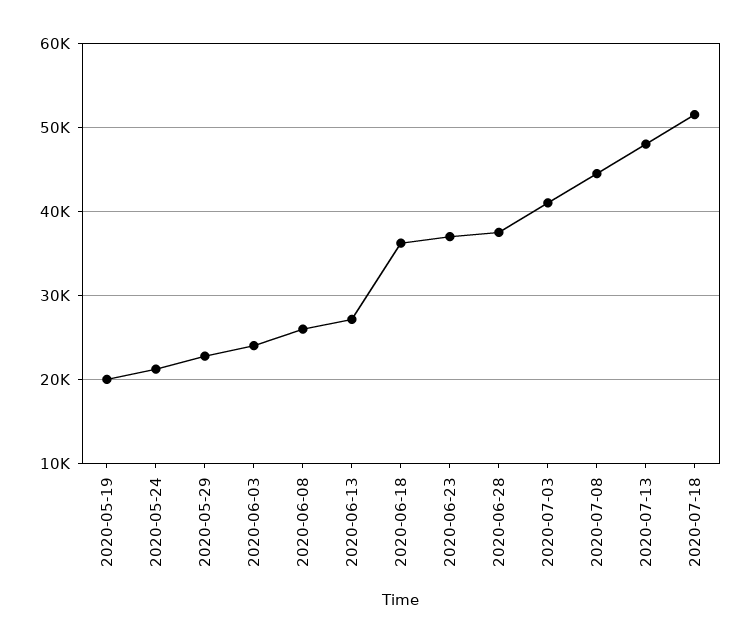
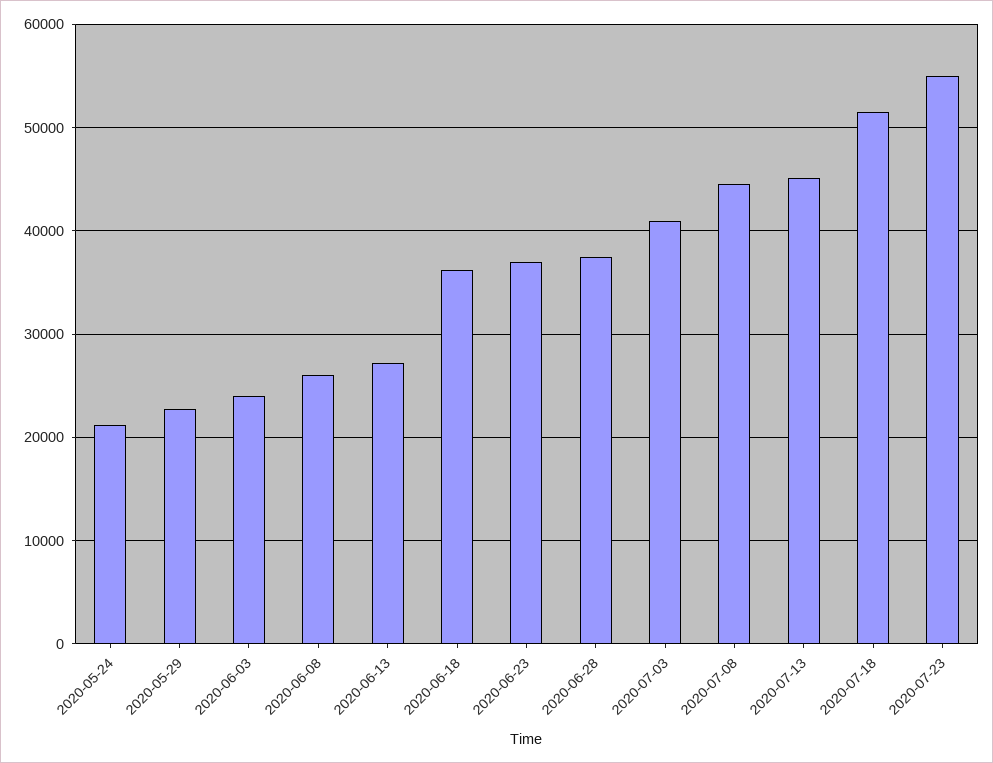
2020-05-19: 20000 -> none
2020-07-13: 48000 -> 45000
2020-07-23: none -> 55000

